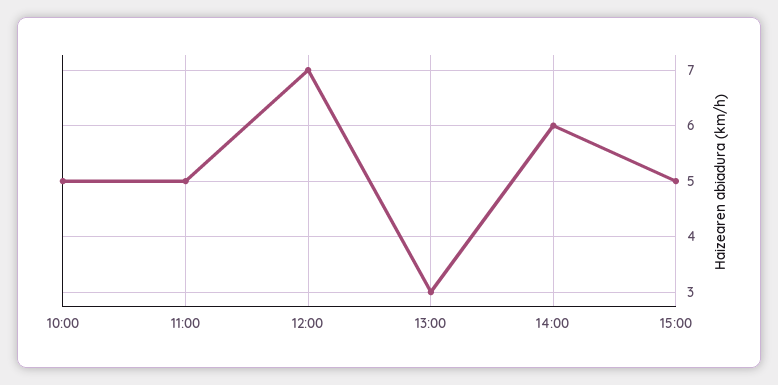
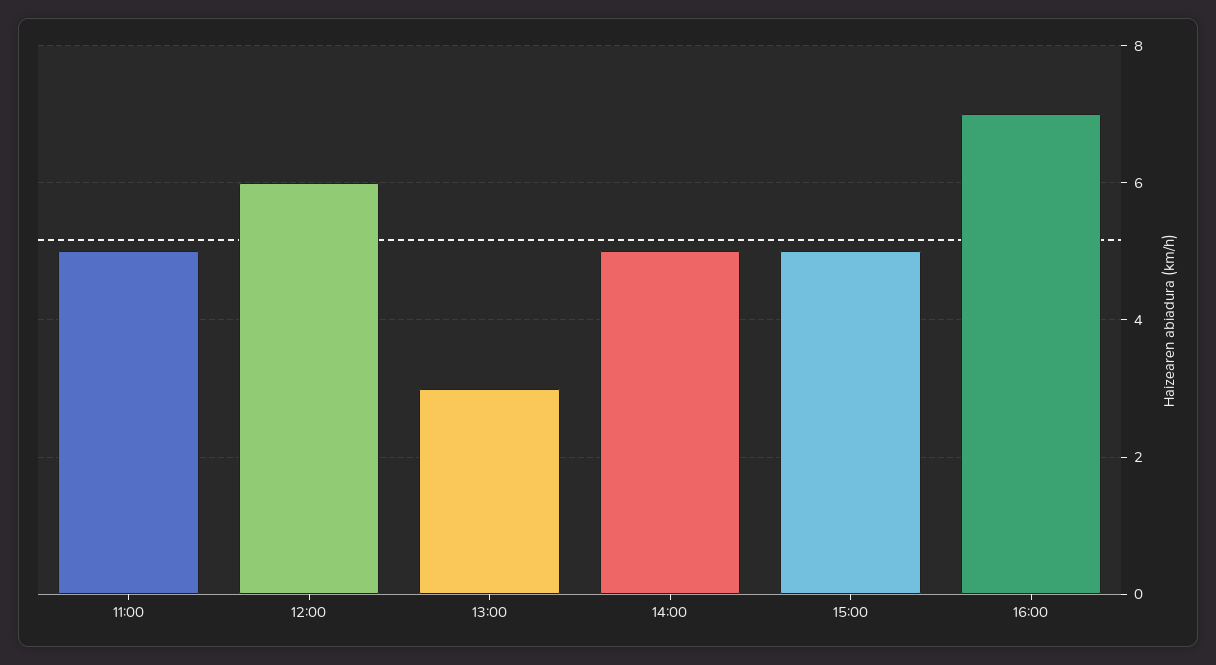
10:00: 5 -> none
12:00: 7 -> 6
14:00: 6 -> 5
16:00: none -> 7

